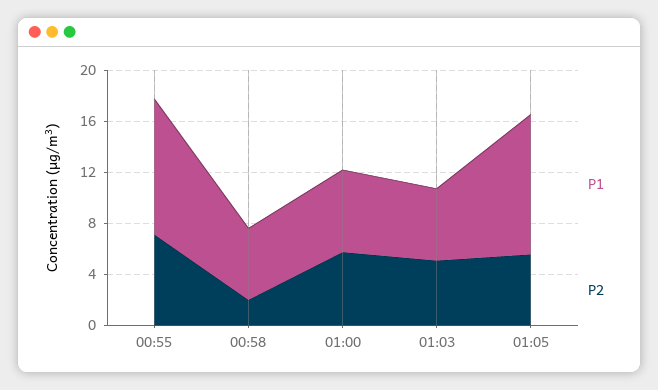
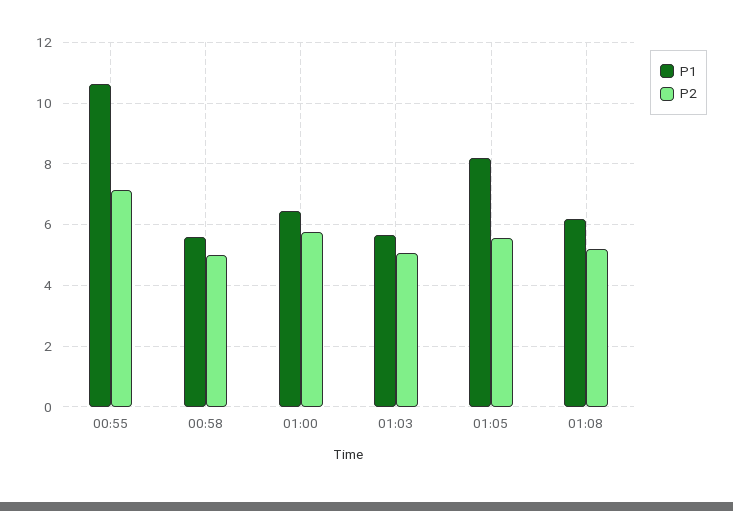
P2, 00:58: 2 -> 5
P1, 01:05: 11 -> 8.2
P1, 01:08: none -> 6.2
P2, 01:08: none -> 5.2

